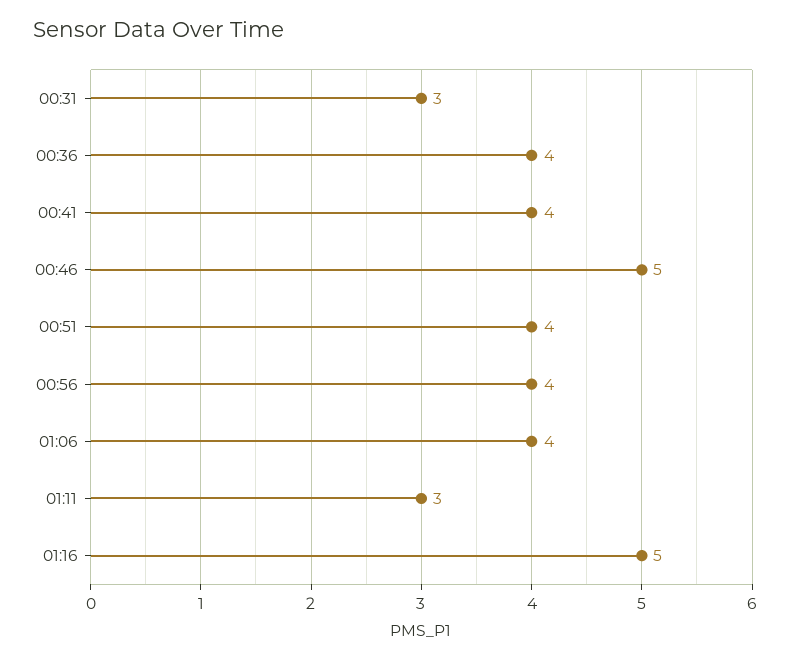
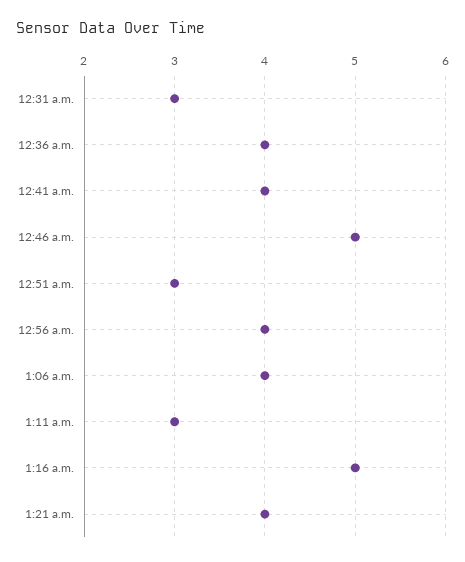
00:51: 4 -> 3
1:21 a.m.: none -> 4

